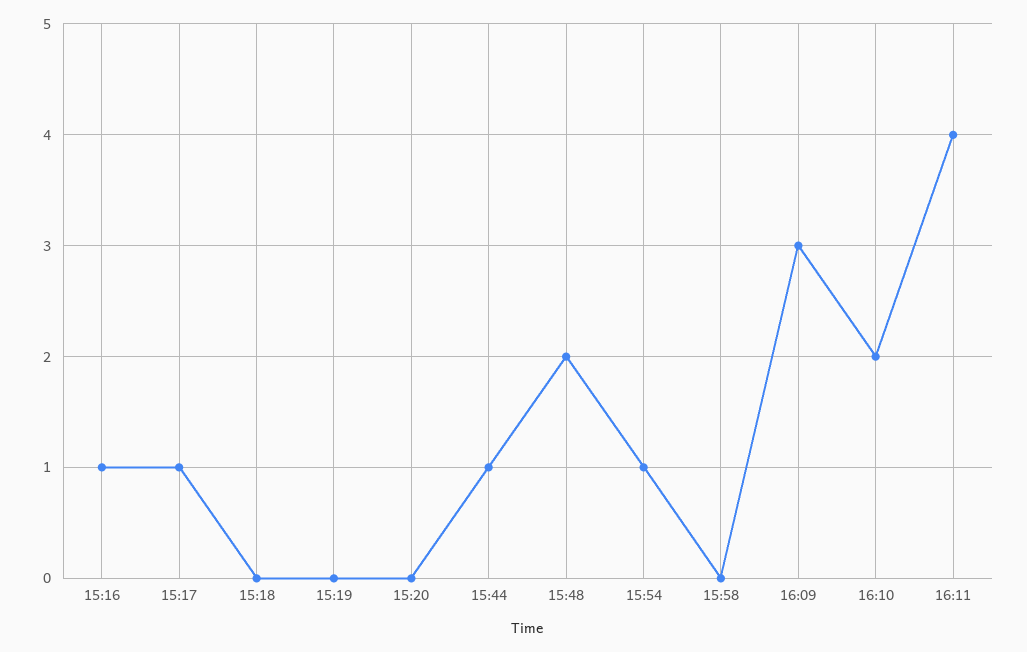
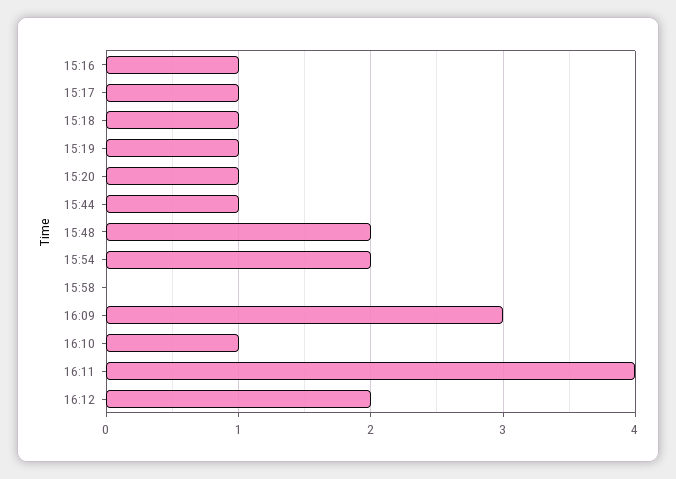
15:18: 0 -> 1
15:19: 0 -> 1
15:20: 0 -> 1
15:54: 1 -> 2
16:10: 2 -> 1
16:12: none -> 2

